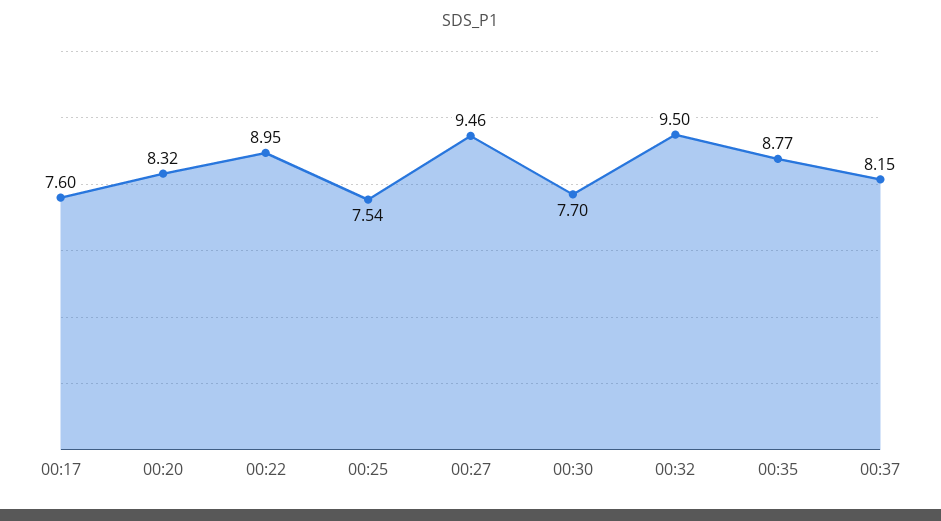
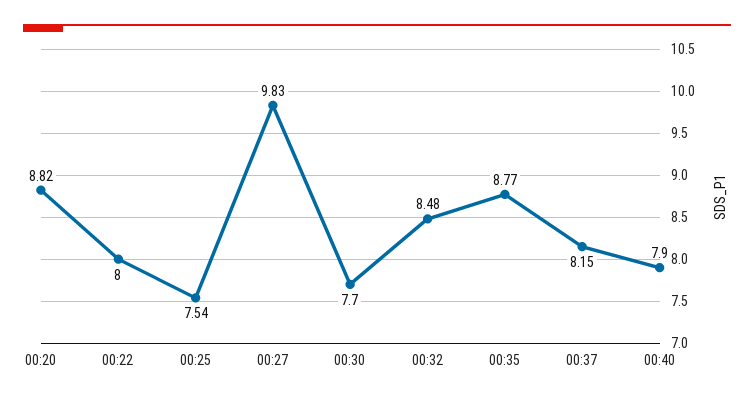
00:17: 7.6 -> none
00:20: 8.32 -> 8.82
00:22: 8.95 -> 8
00:27: 9.46 -> 9.83
00:32: 9.5 -> 8.48
00:40: none -> 7.9

